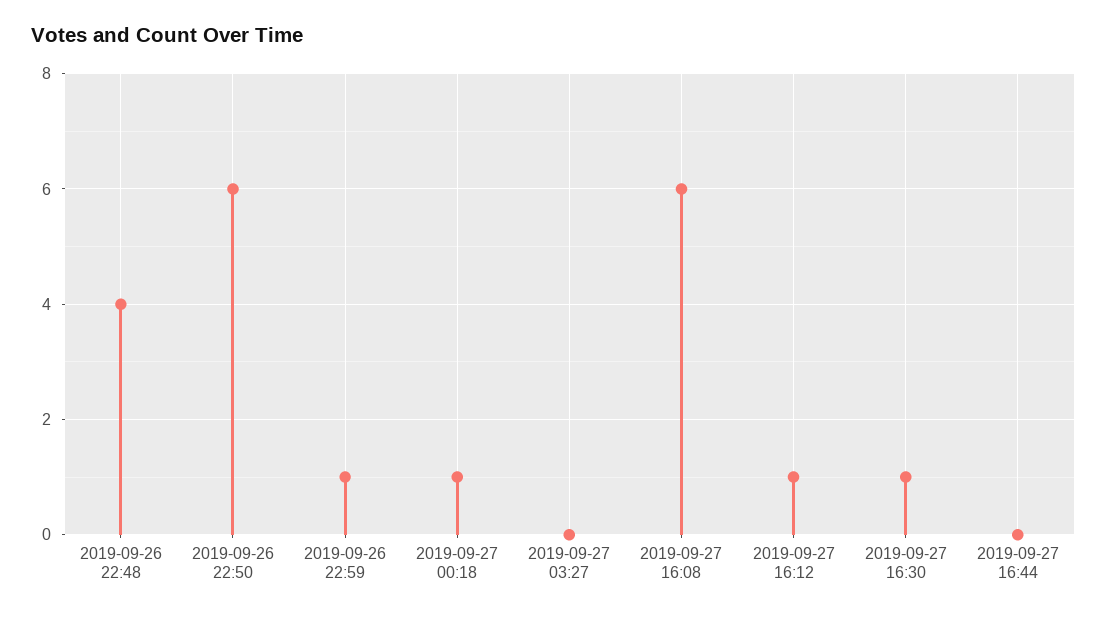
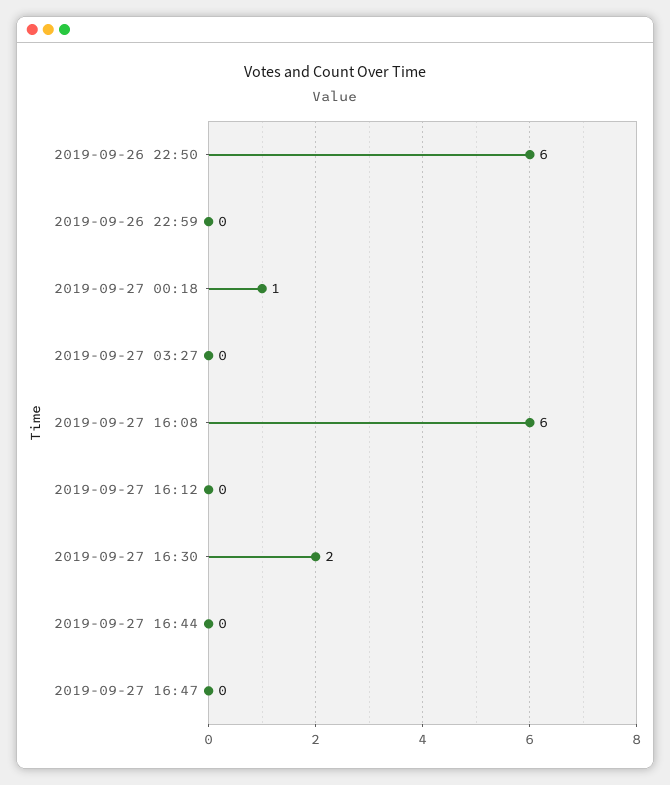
2019-09-26 22:48: 4 -> none
2019-09-26 22:59: 1 -> 0
2019-09-27 16:12: 1 -> 0
2019-09-27 16:30: 1 -> 2
2019-09-27 16:47: none -> 0

